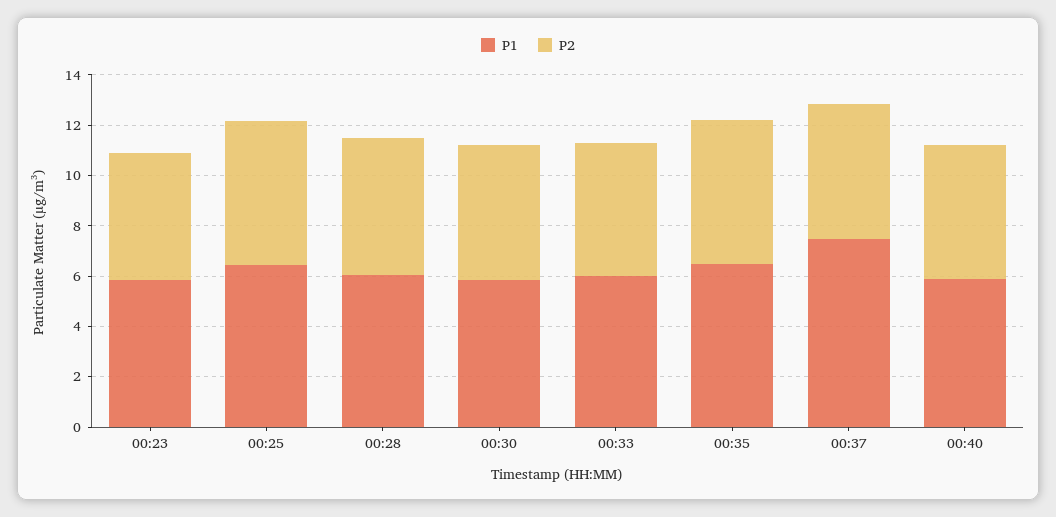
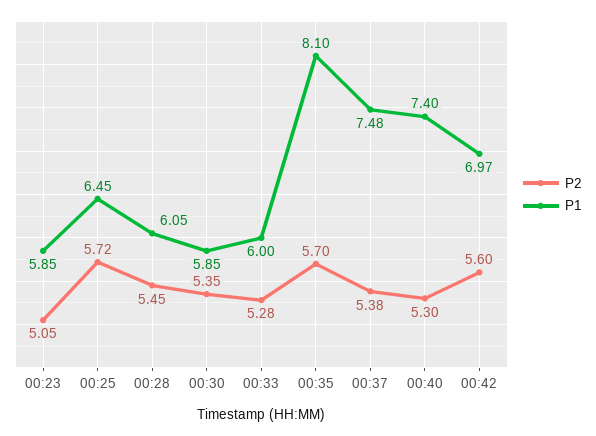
P1, 00:35: 6.5 -> 8.1
P1, 00:40: 6 -> 7.4
P2, 00:42: none -> 5.6
P1, 00:42: none -> 6.97

